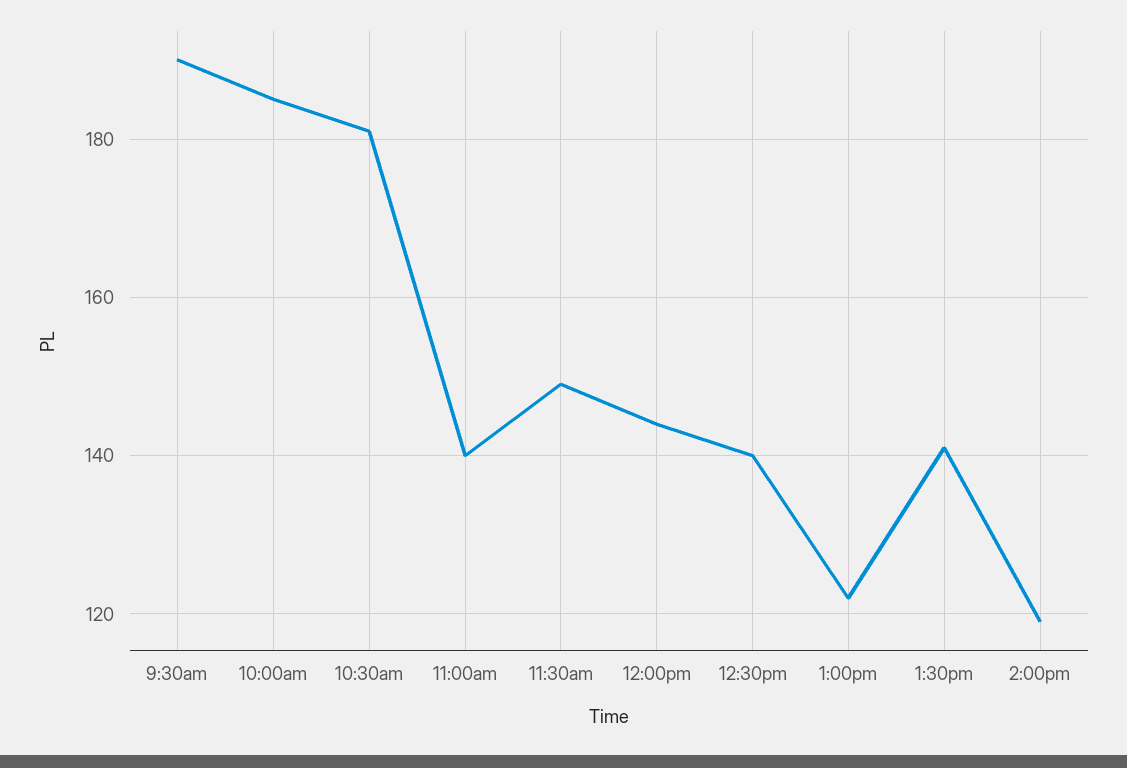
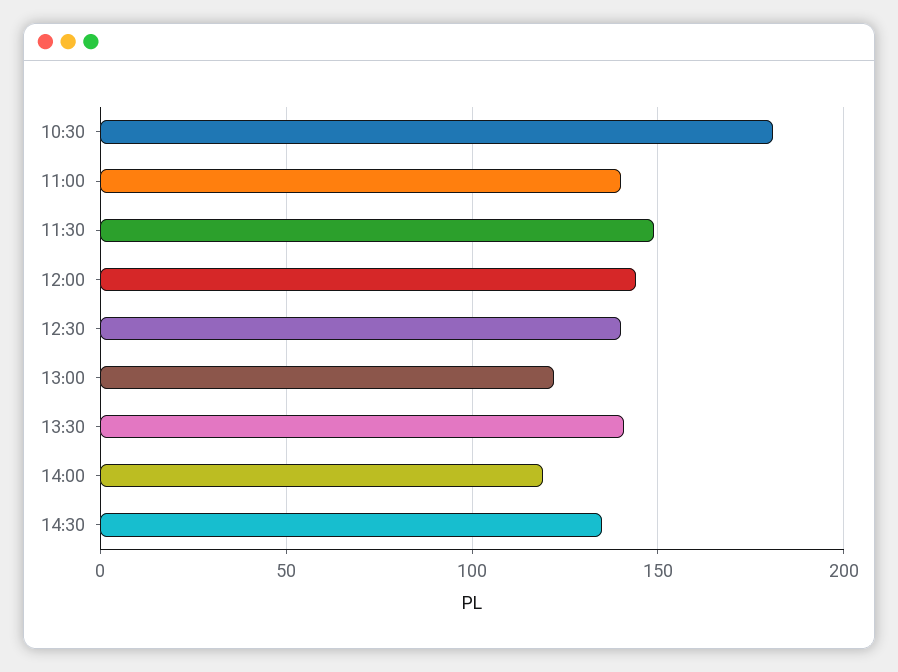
9:30am: 190 -> none
10:00am: 185 -> none
14:30: none -> 135

